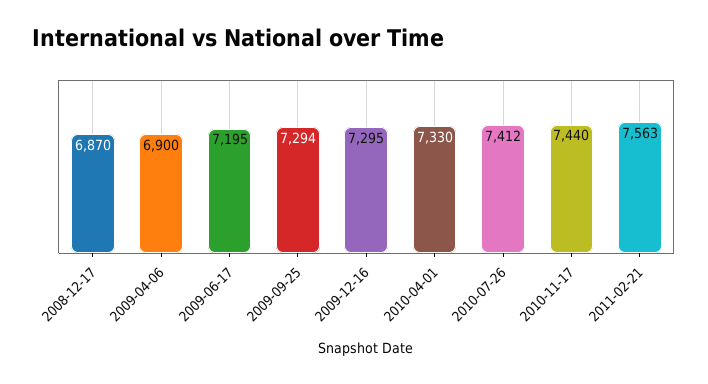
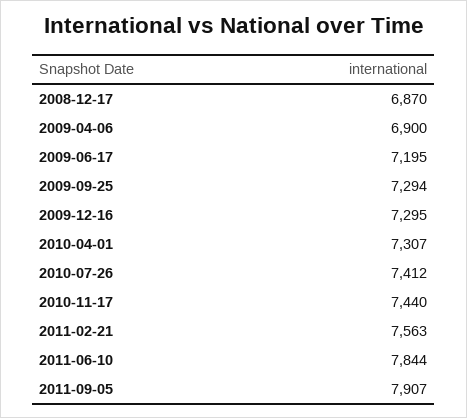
2010-04-01: 7330 -> 7307
2011-06-10: none -> 7844
2011-09-05: none -> 7907

